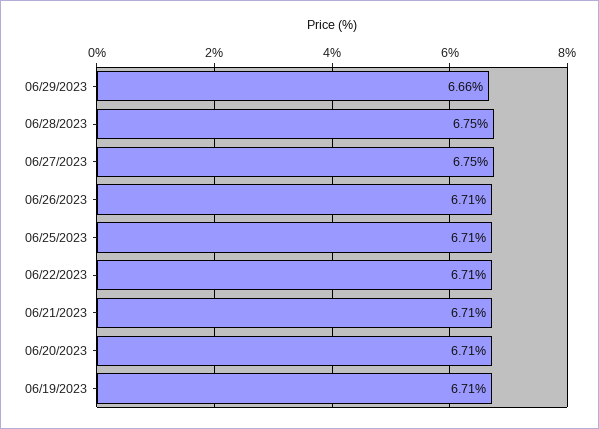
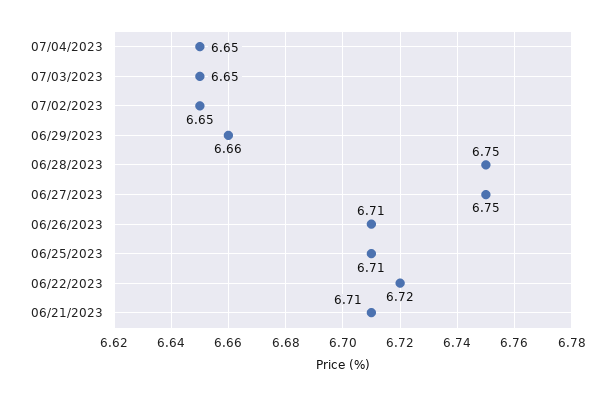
06/22/2023: 6.71 -> 6.72
06/20/2023: 6.71 -> none
06/19/2023: 6.71 -> none
07/04/2023: none -> 6.65
07/03/2023: none -> 6.65
07/02/2023: none -> 6.65

